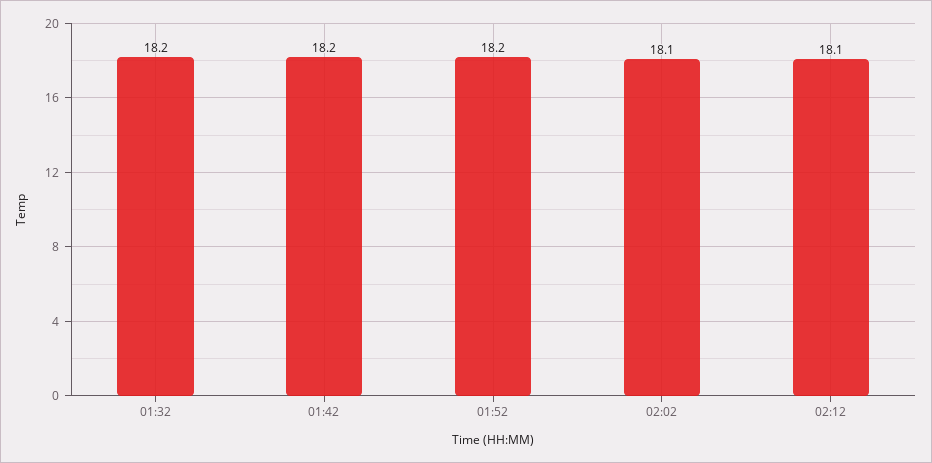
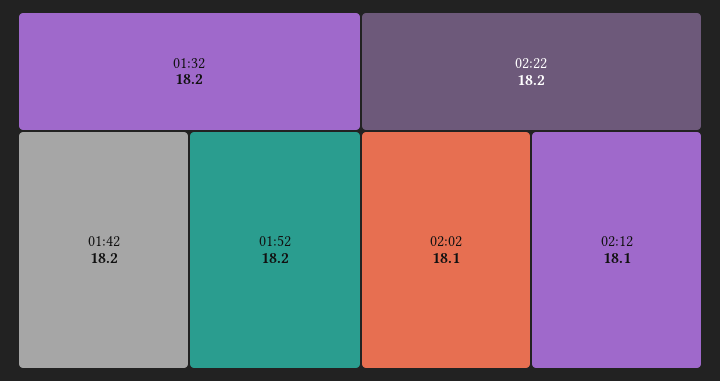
02:22: none -> 18.2

